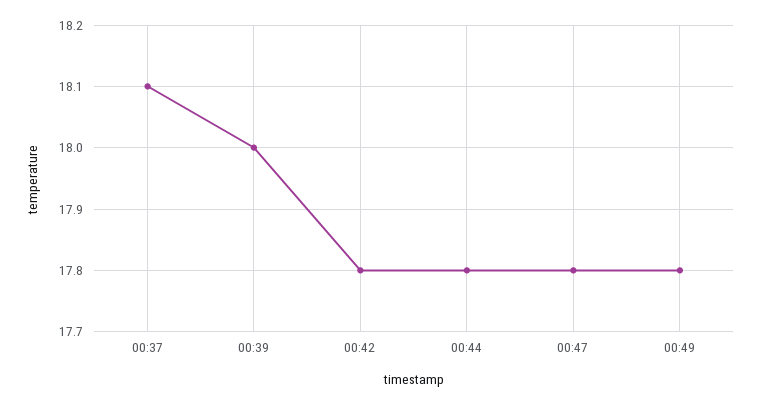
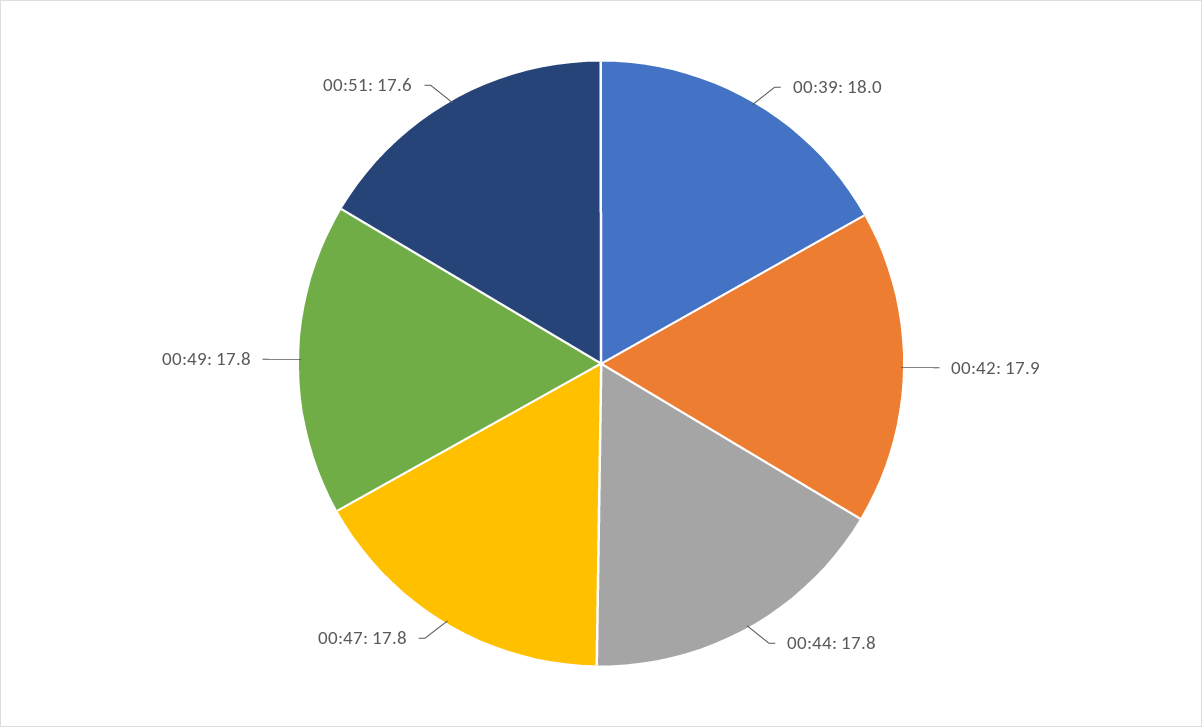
00:37: 18.1 -> none
00:42: 17.8 -> 17.9
00:51: none -> 17.6

